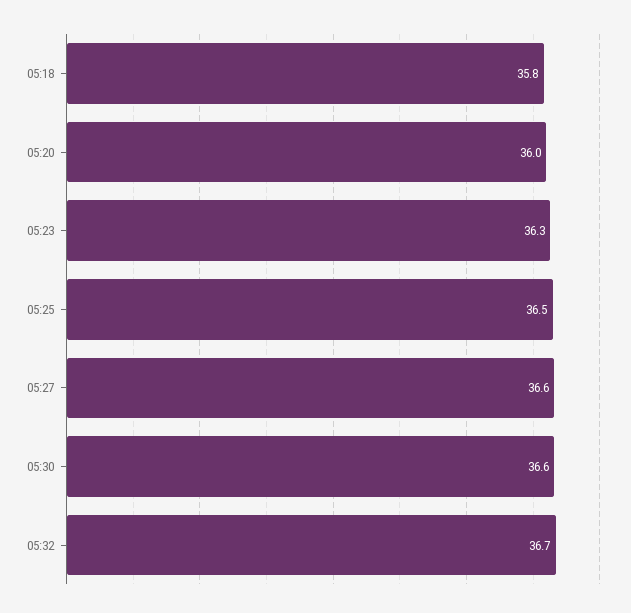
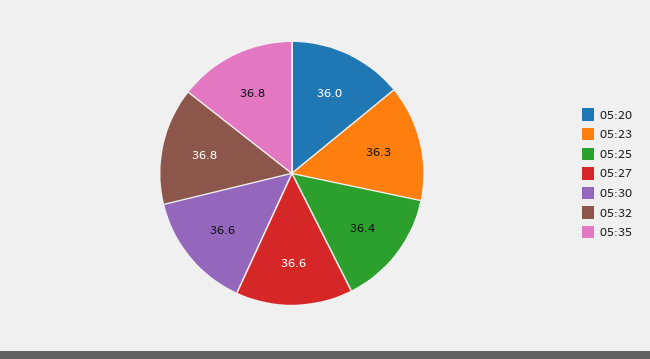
05:18: 35.8 -> none
05:25: 36.5 -> 36.4
05:32: 36.7 -> 36.8
05:35: none -> 36.8

